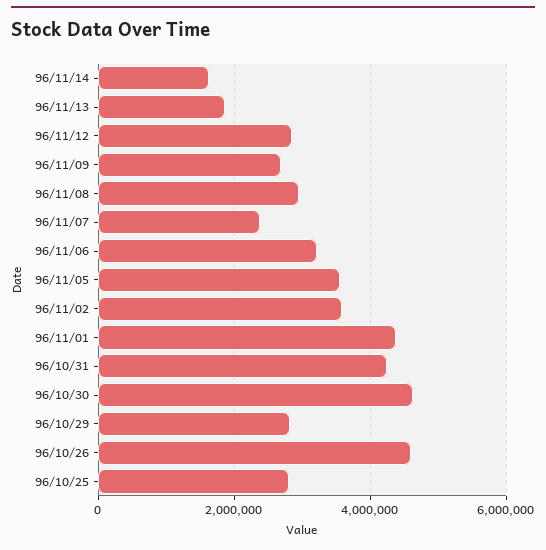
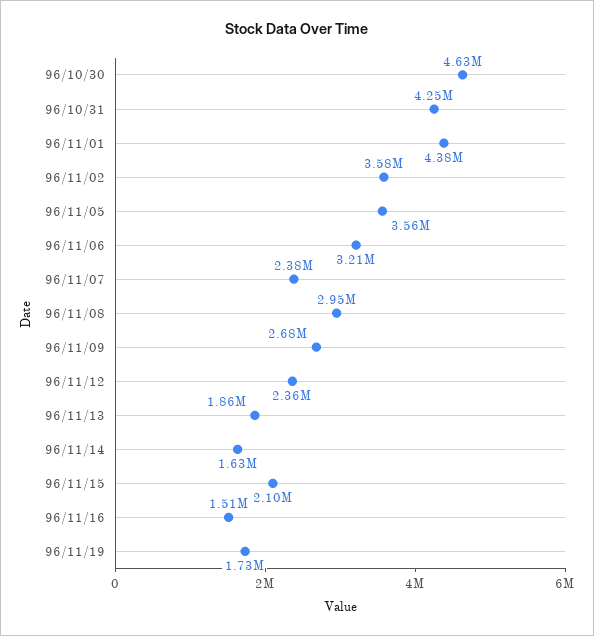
96/11/12: 2800000 -> 2360000
96/10/29: 2800000 -> none
96/10/26: 4600000 -> none
96/10/25: 2800000 -> none
96/11/15: none -> 2100000
96/11/16: none -> 1510000
96/11/19: none -> 1730000

